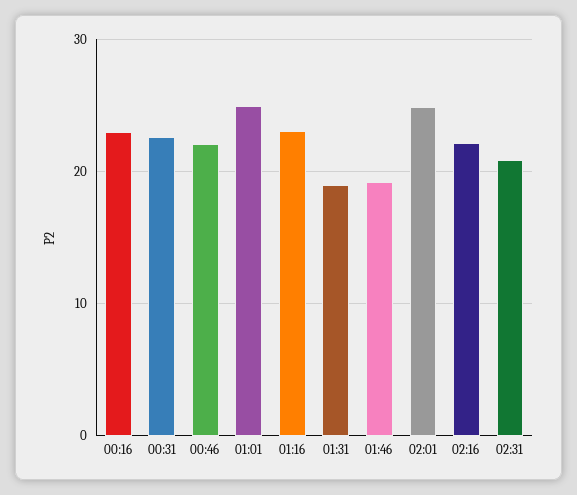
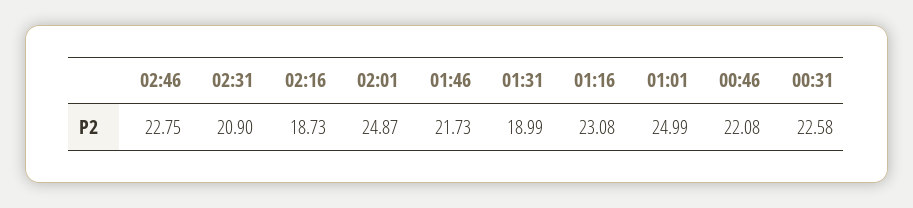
00:16: 23 -> none
01:46: 19 -> 21.73
02:16: 22 -> 18.73
02:46: none -> 22.75

